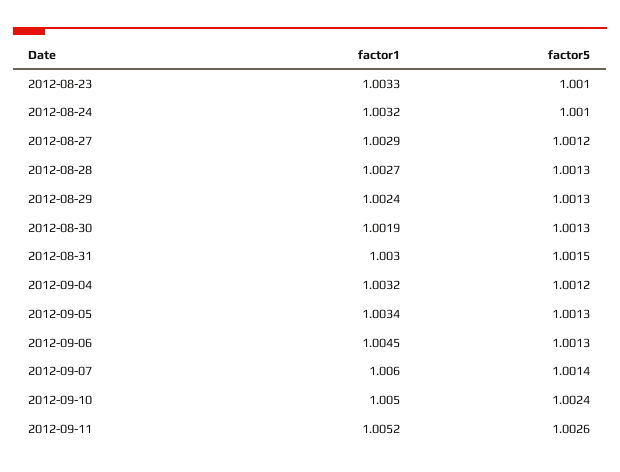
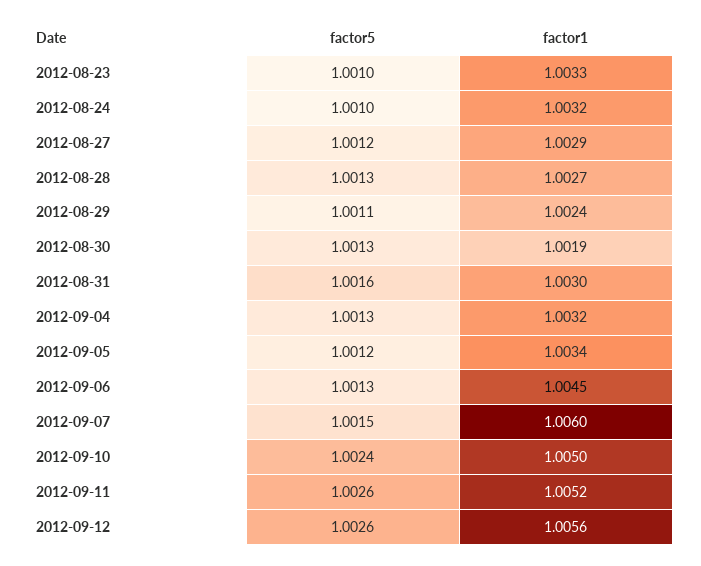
factor5, 2012-08-29: 1.0013 -> 1.0011
factor5, 2012-08-31: 1.0015 -> 1.0016
factor5, 2012-09-04: 1.0012 -> 1.0013
factor5, 2012-09-05: 1.0013 -> 1.0012
factor5, 2012-09-07: 1.0014 -> 1.0015
factor5, 2012-09-12: none -> 1.0026
factor1, 2012-09-12: none -> 1.0056

